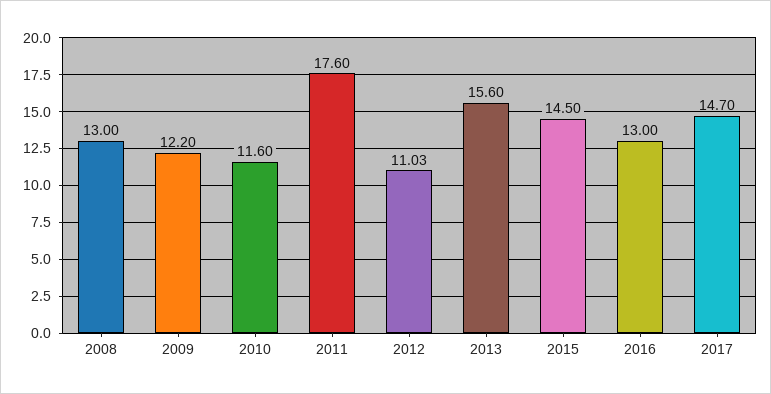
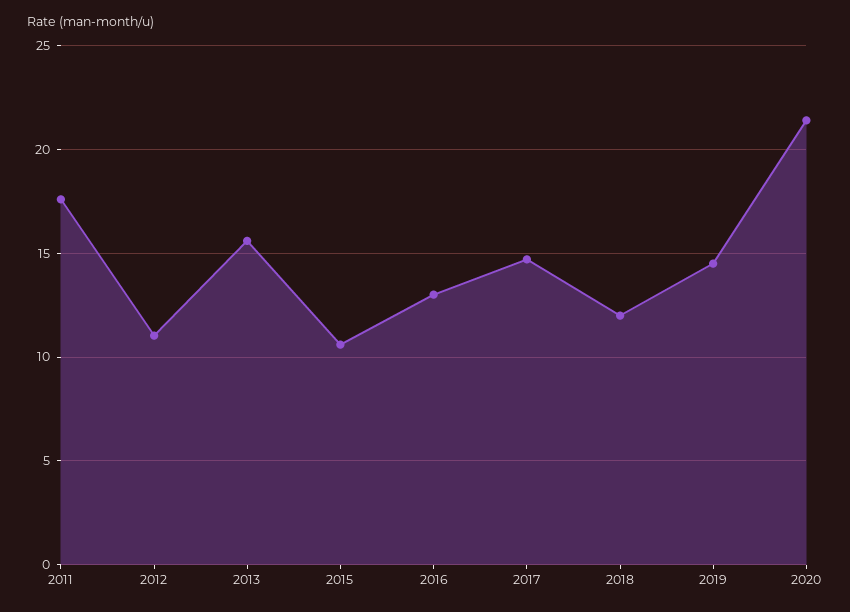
2008: 13 -> none
2009: 12.2 -> none
2010: 11.6 -> none
2015: 14.5 -> 10.5
2018: none -> 12
2019: none -> 14.5
2020: none -> 21.5

